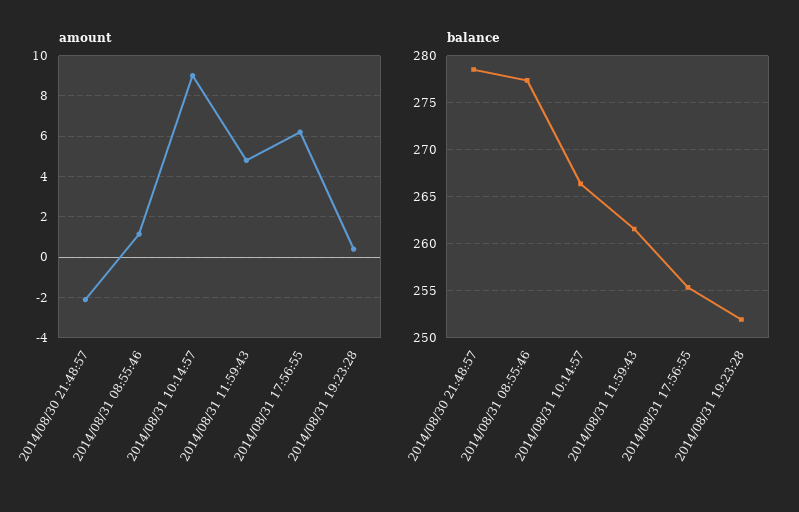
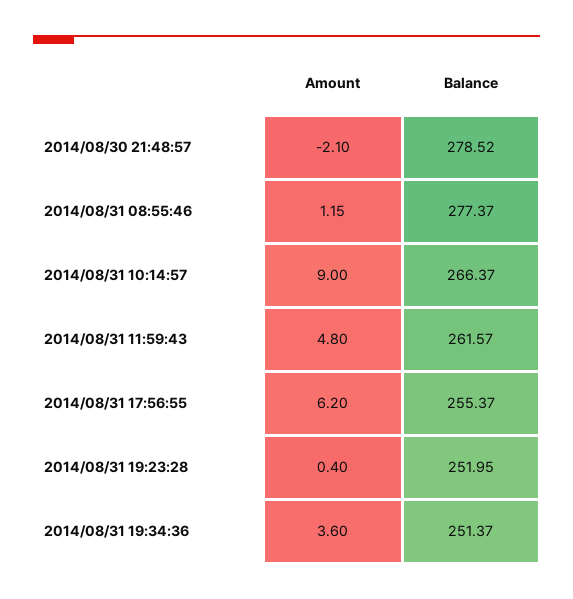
amount, 2014/08/31 19:34:36: none -> 3.6
balance, 2014/08/31 19:34:36: none -> 251.37

